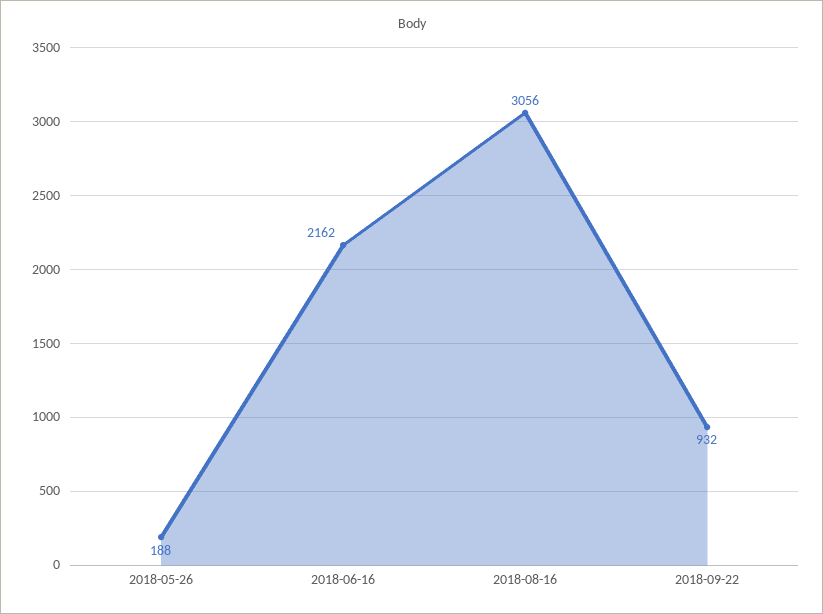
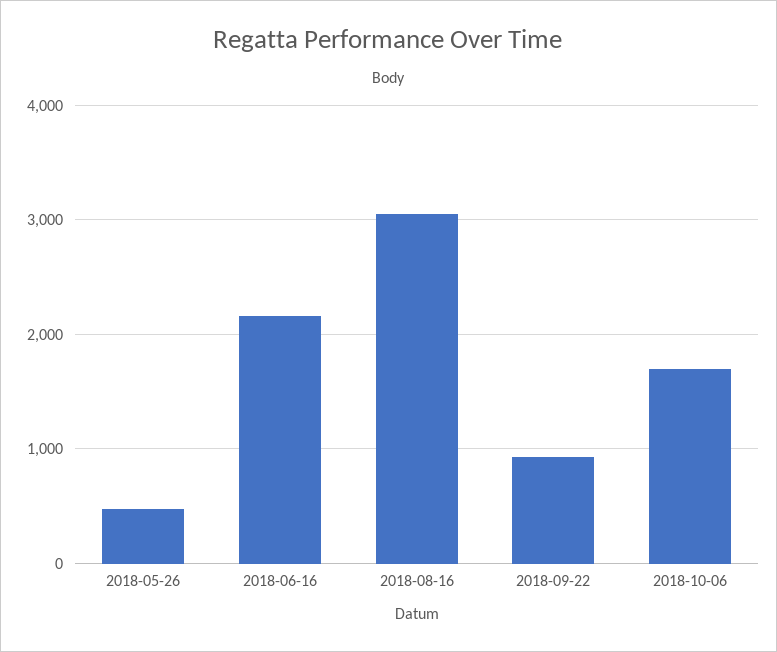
2018-05-26: 188 -> 500
2018-10-06: none -> 1700

